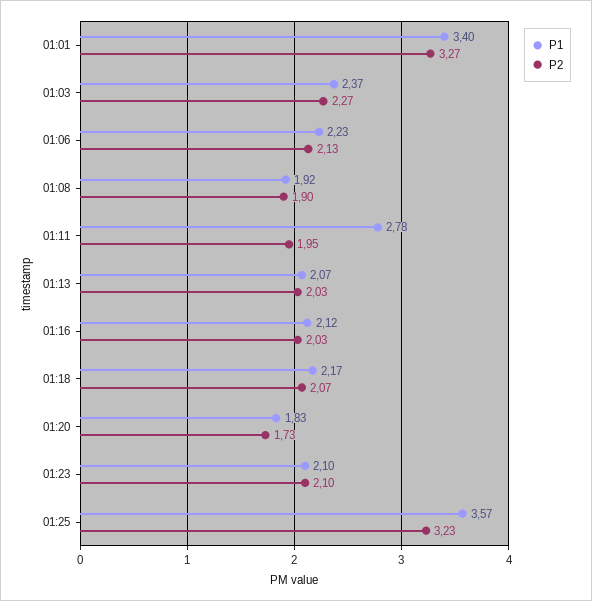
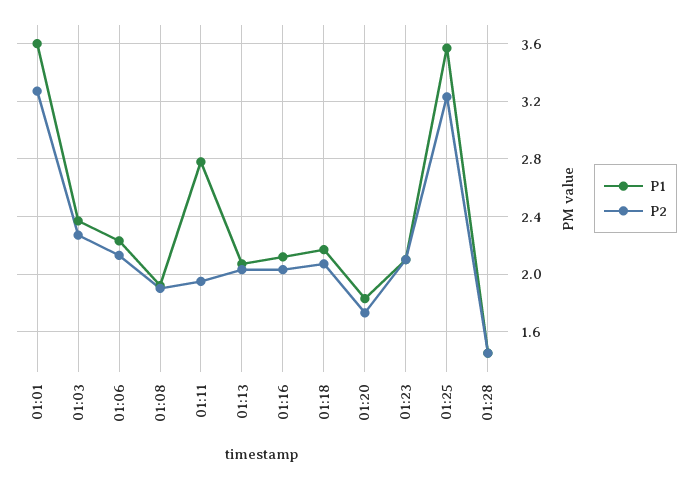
P1, 01:01: 3.4 -> 3.6
P1, 01:28: none -> 1.45
P2, 01:28: none -> 1.45

